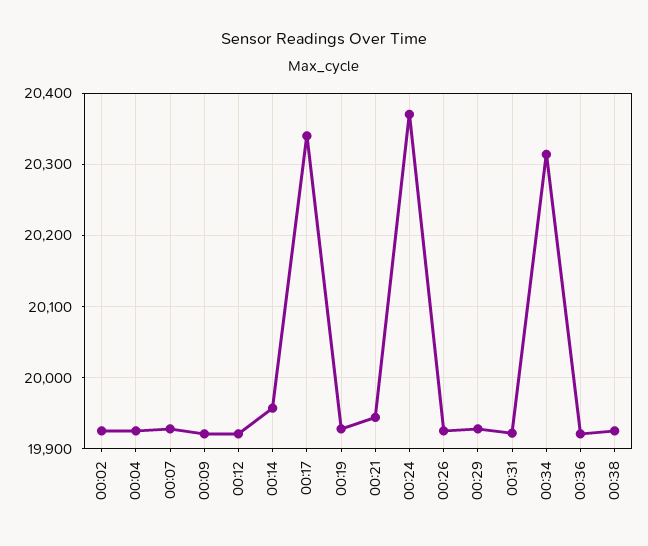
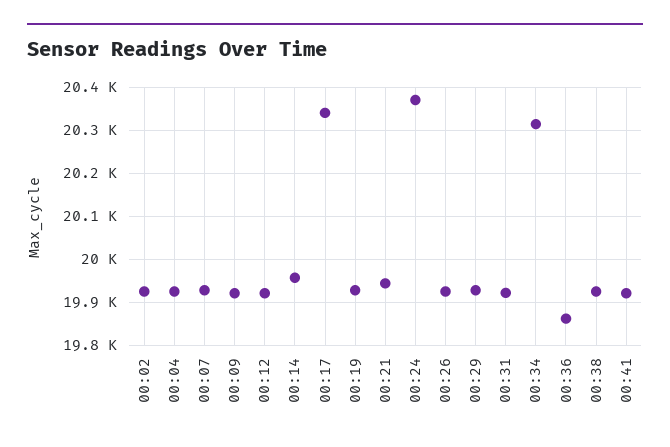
00:36: 19920 -> 19860
00:41: none -> 19920

